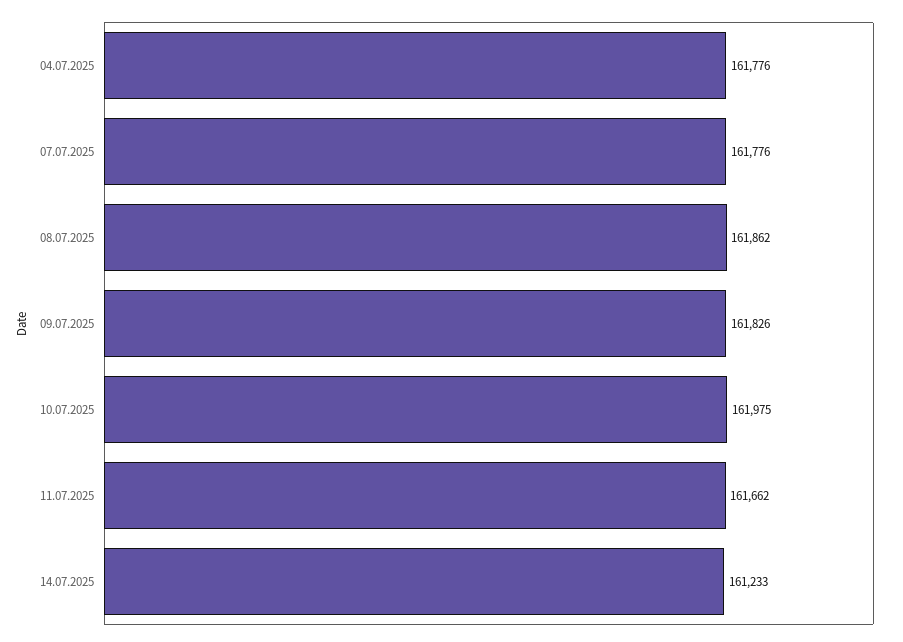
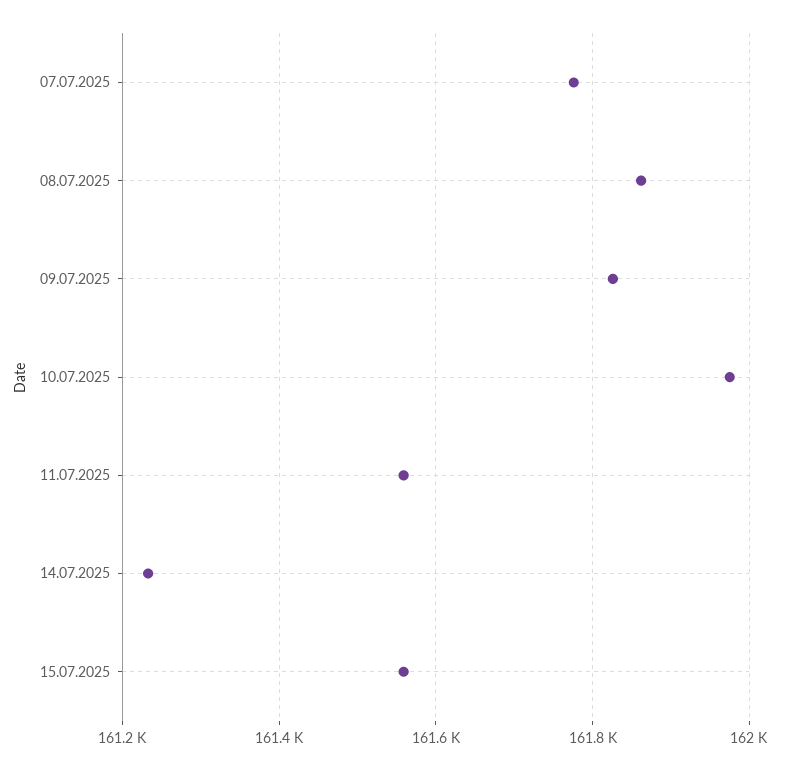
04.07.2025: 161776 -> none
11.07.2025: 161662 -> 161560
15.07.2025: none -> 161560

